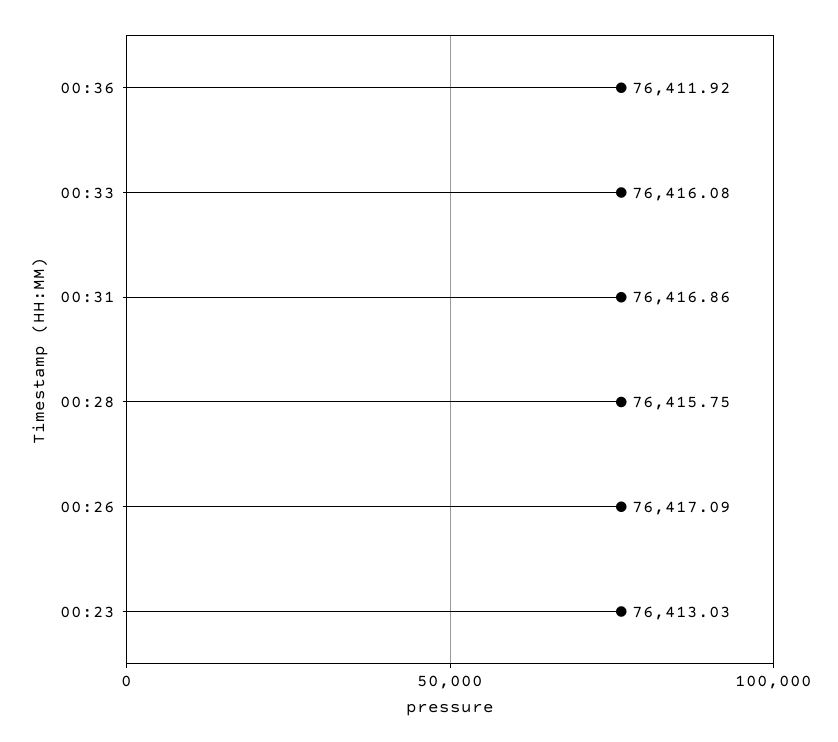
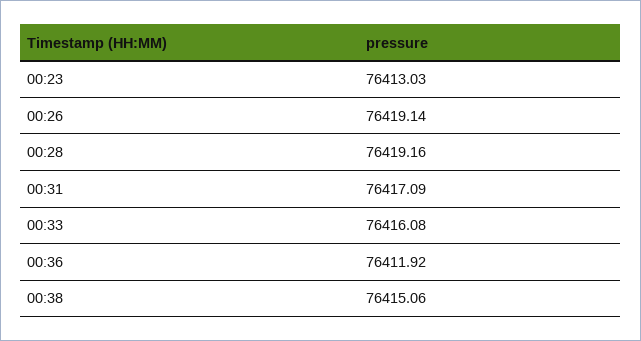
00:31: 76416.86 -> 76417.09
00:28: 76415.75 -> 76419.16
00:26: 76417.09 -> 76419.14
00:38: none -> 76415.06

